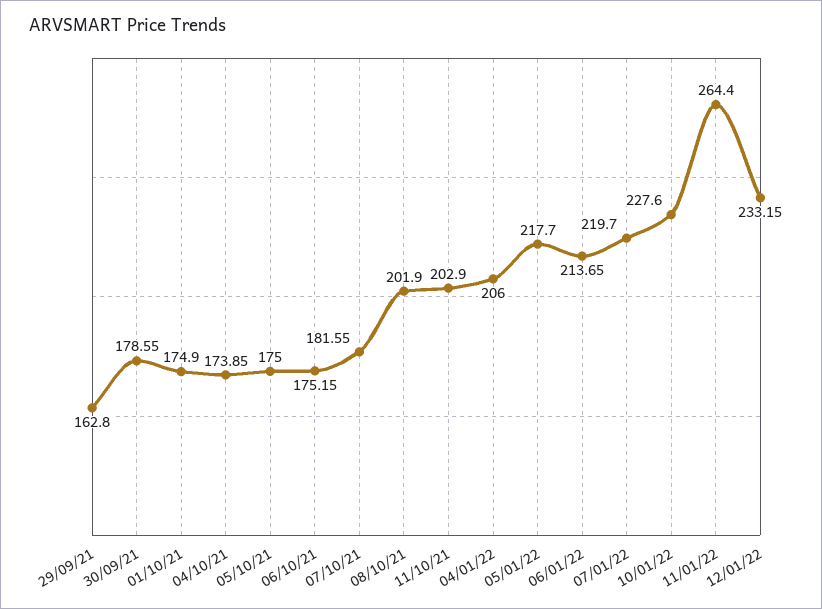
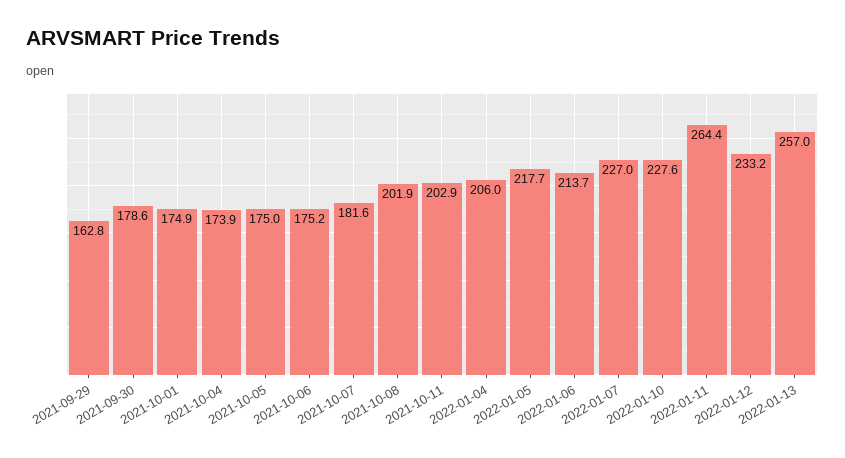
07/01/22: 219.7 -> 227
2022-01-13: none -> 257

